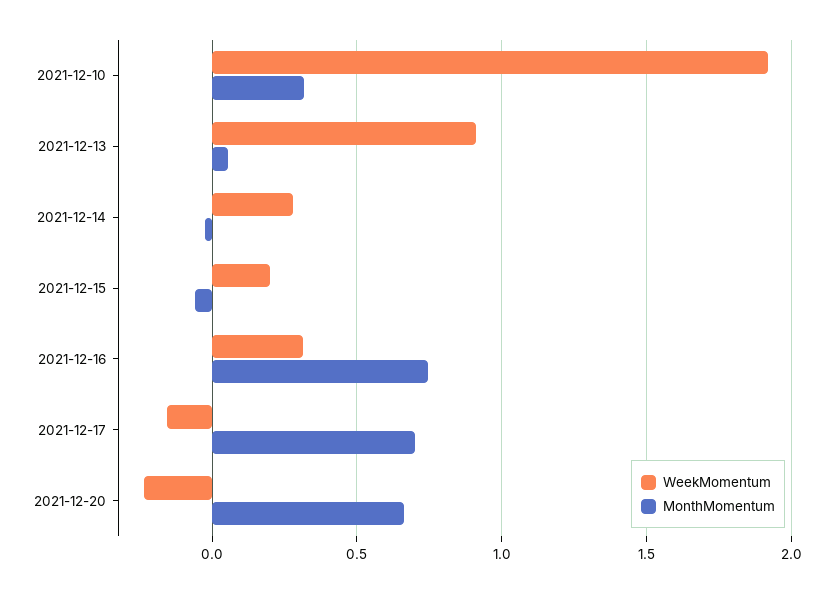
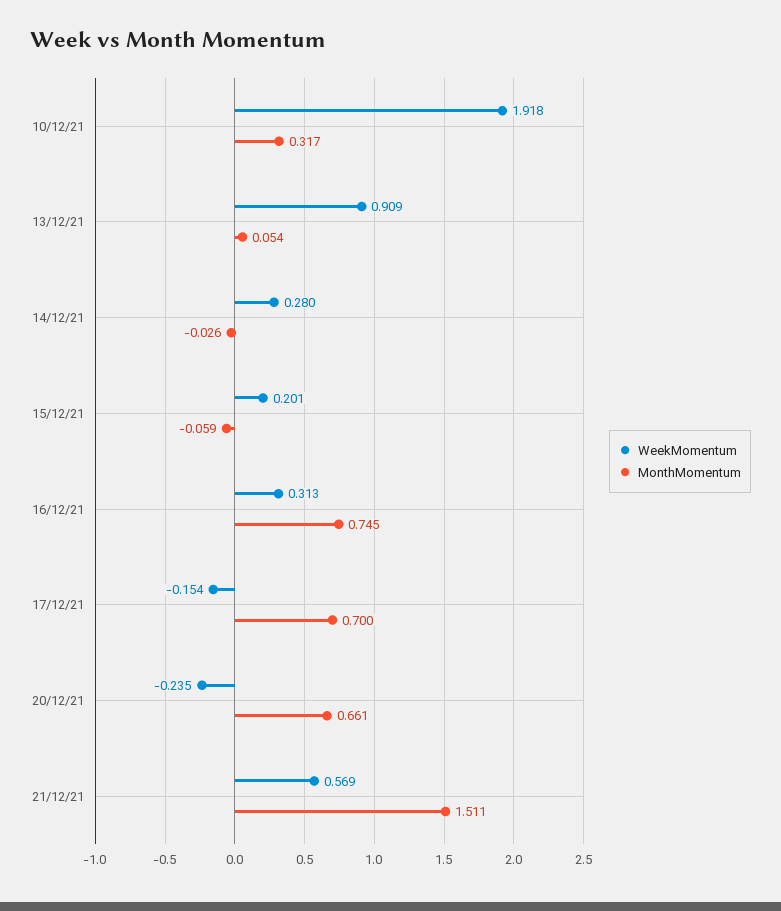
WeekMomentum, 21/12/21: none -> 0.569
MonthMomentum, 21/12/21: none -> 1.511

